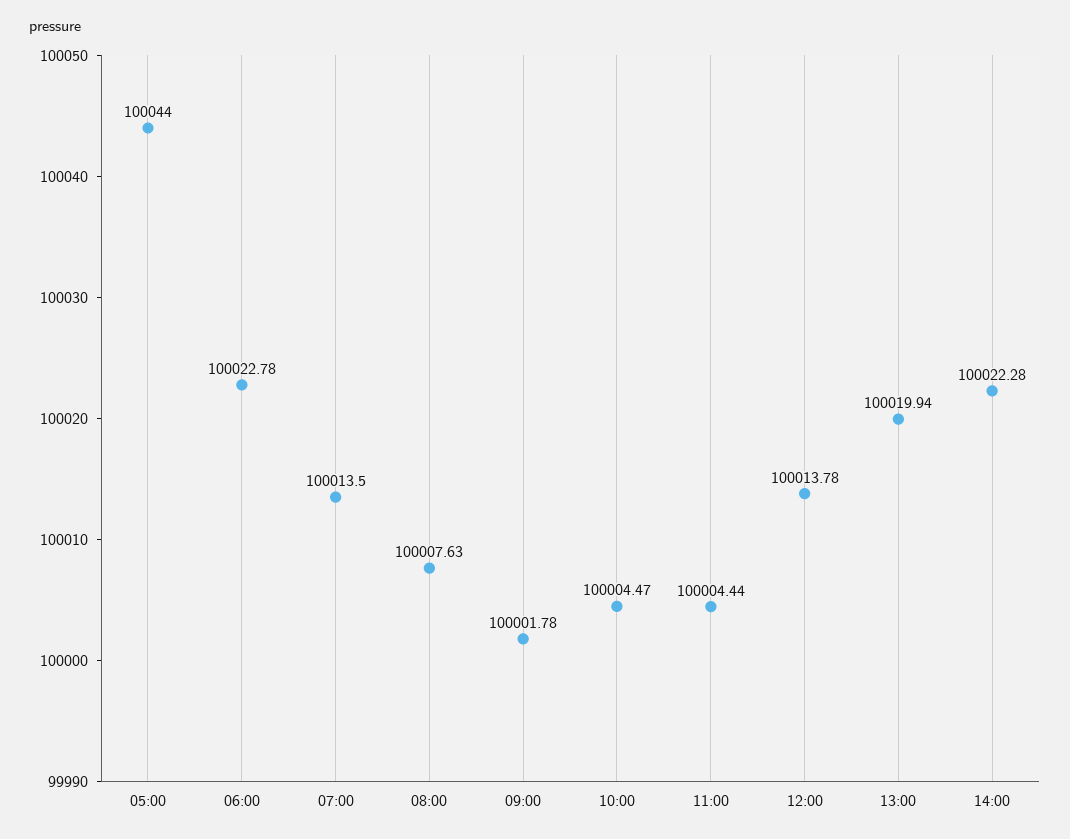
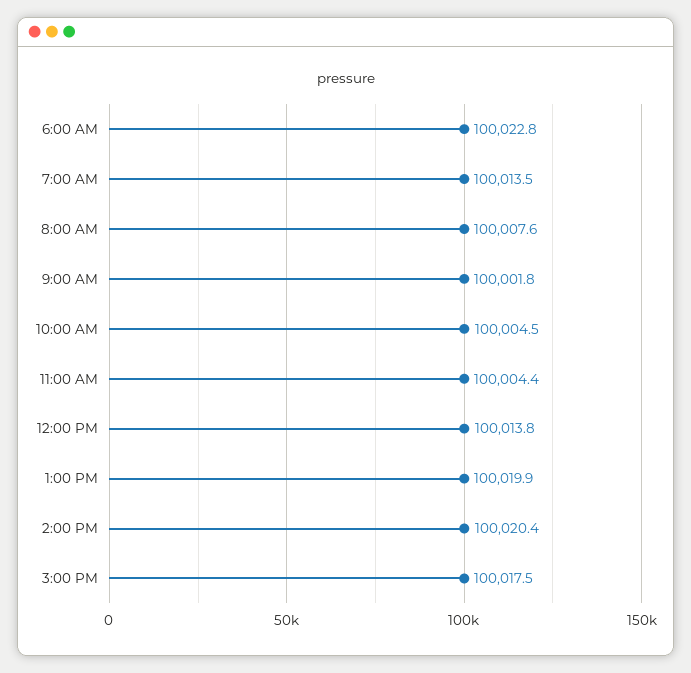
05:00: 100044 -> none
14:00: 100022.28 -> 100020.4
3:00 PM: none -> 100017.5

